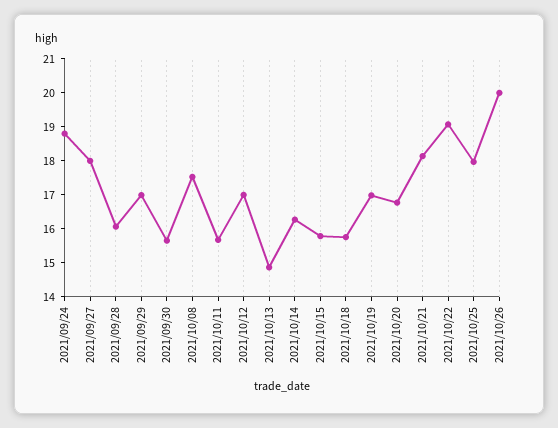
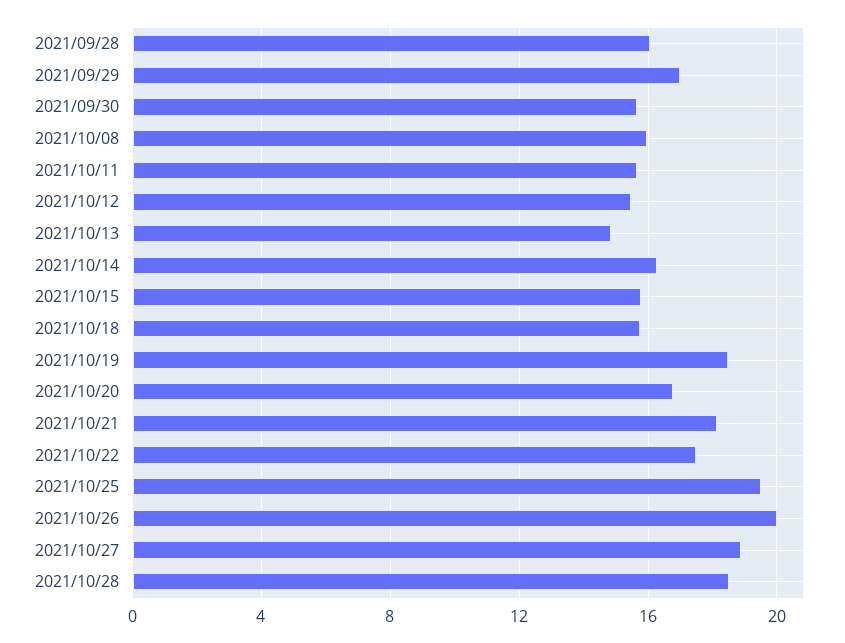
2021/09/24: 18.75 -> none
2021/09/27: 18 -> none
2021/10/08: 17.5 -> 16
2021/10/12: 17 -> 15.5
2021/10/19: 17 -> 18.5
2021/10/22: 19 -> 17.5
2021/10/25: 18 -> 19.5
2021/10/27: none -> 19
2021/10/28: none -> 18.5

